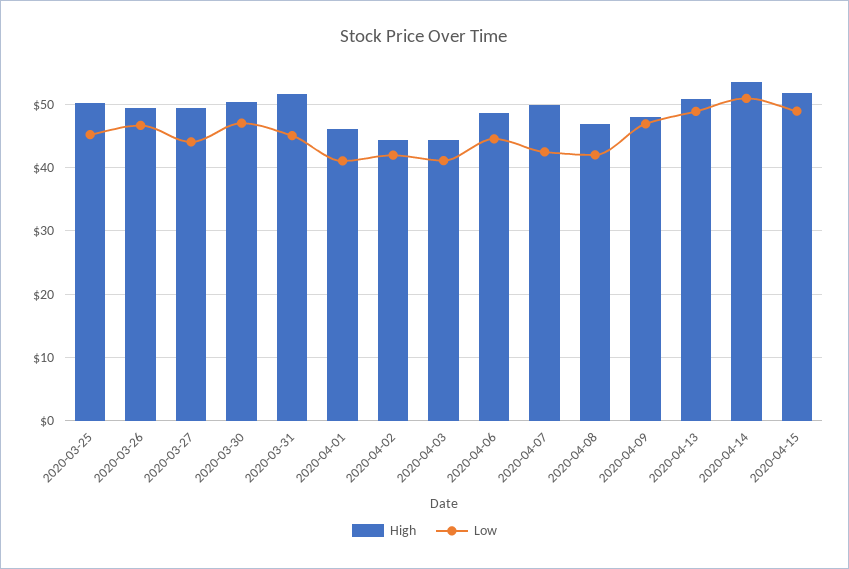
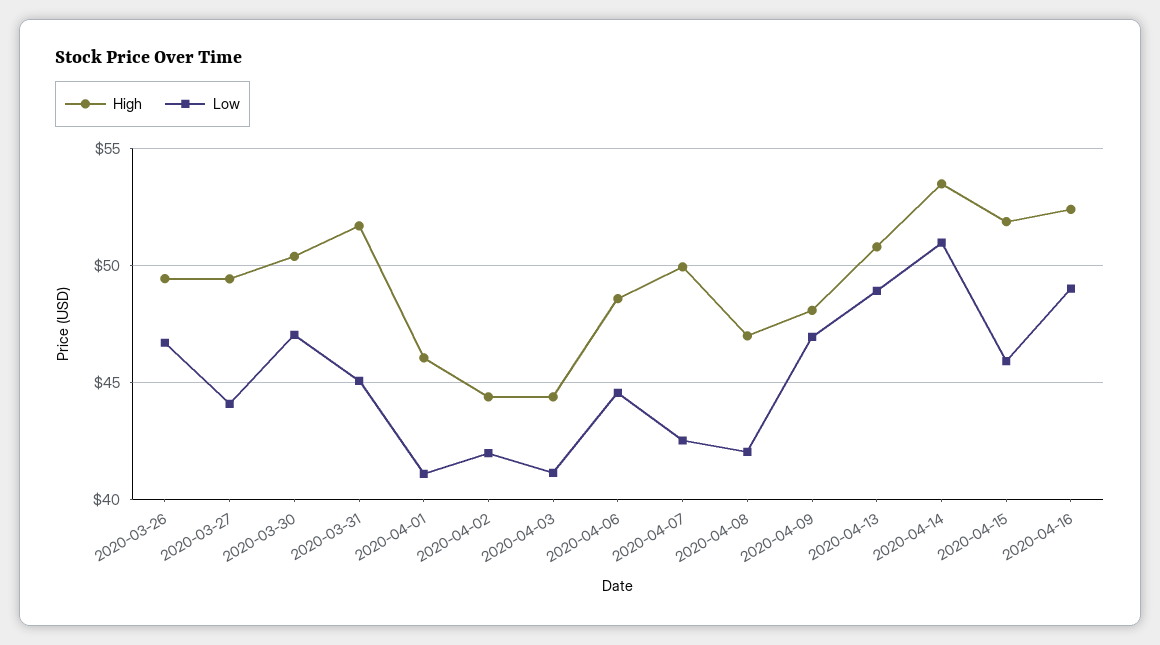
High, 2020-03-25: 50 -> none
Low, 2020-03-25: 45 -> none
Low, 2020-04-15: 49 -> 46
High, 2020-04-16: none -> 52.5
Low, 2020-04-16: none -> 49

